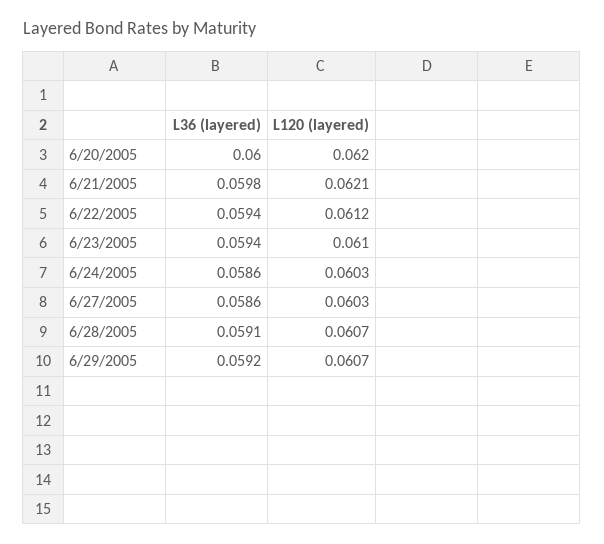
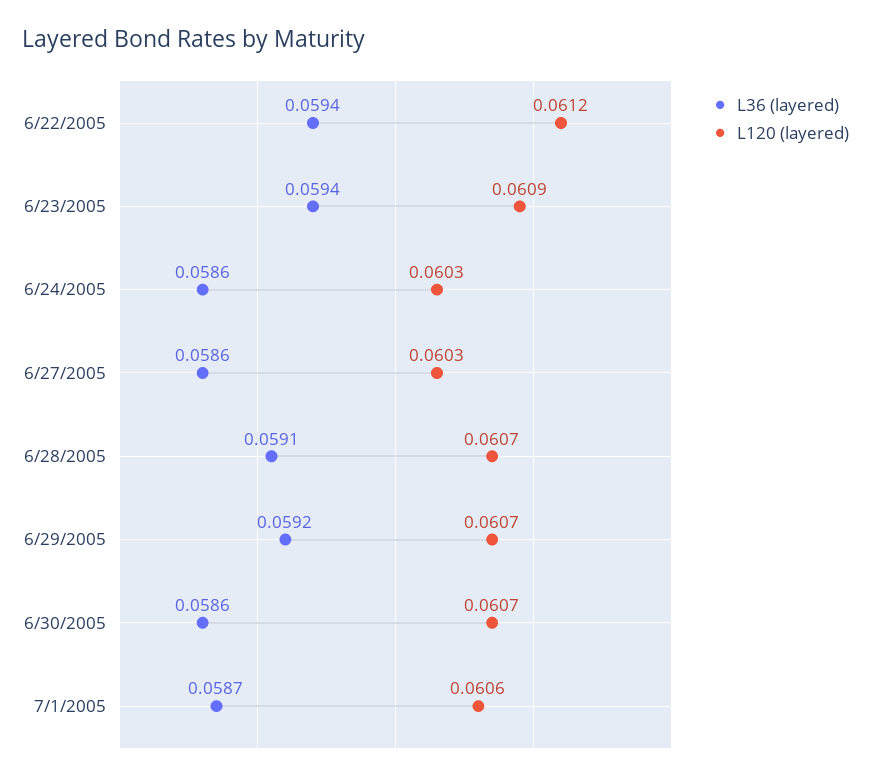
L36 (layered), 6/20/2005: 0.06 -> none
L120 (layered), 6/20/2005: 0.062 -> none
L36 (layered), 6/21/2005: 0.0598 -> none
L120 (layered), 6/21/2005: 0.0621 -> none
L120 (layered), 6/23/2005: 0.061 -> 0.0609
L36 (layered), 6/30/2005: none -> 0.0586
L120 (layered), 6/30/2005: none -> 0.0607
L36 (layered), 7/1/2005: none -> 0.0587
L120 (layered), 7/1/2005: none -> 0.0606

